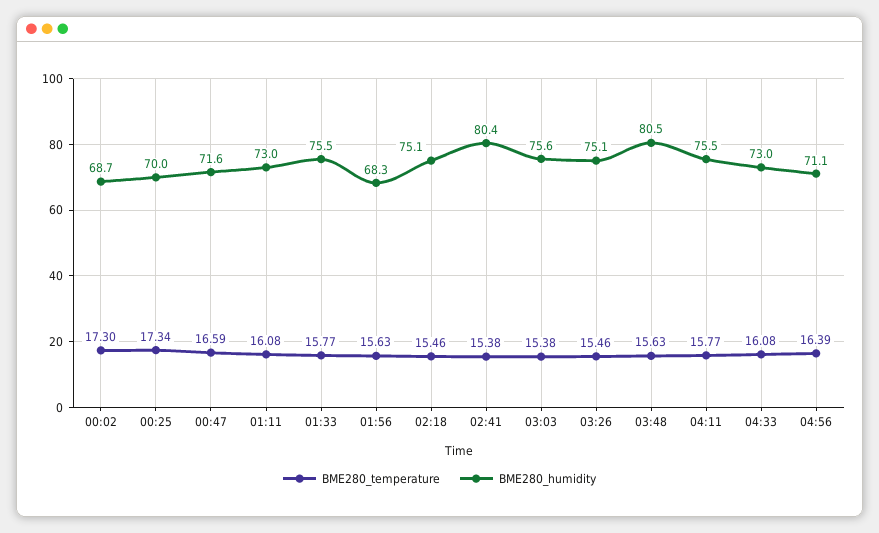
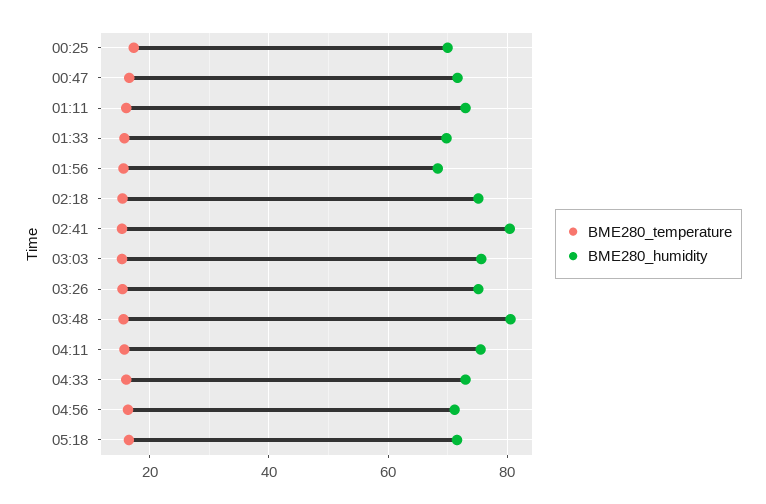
BME280_temperature, 00:02: 17.3 -> none
BME280_humidity, 00:02: 68.7 -> none
BME280_humidity, 01:33: 75.5 -> 70
BME280_temperature, 05:18: none -> 16
BME280_humidity, 05:18: none -> 72

